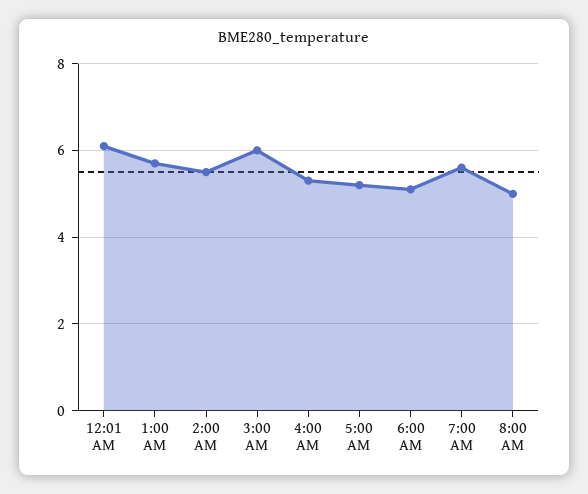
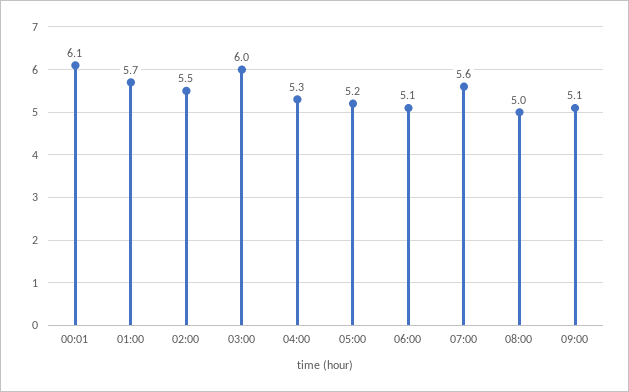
09:00: none -> 5.1

